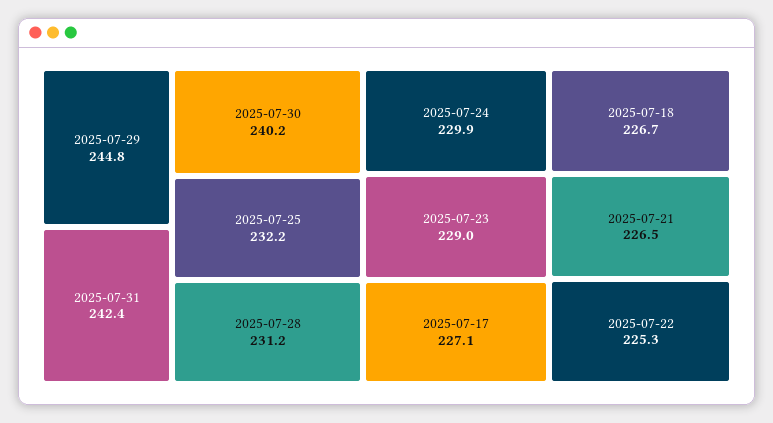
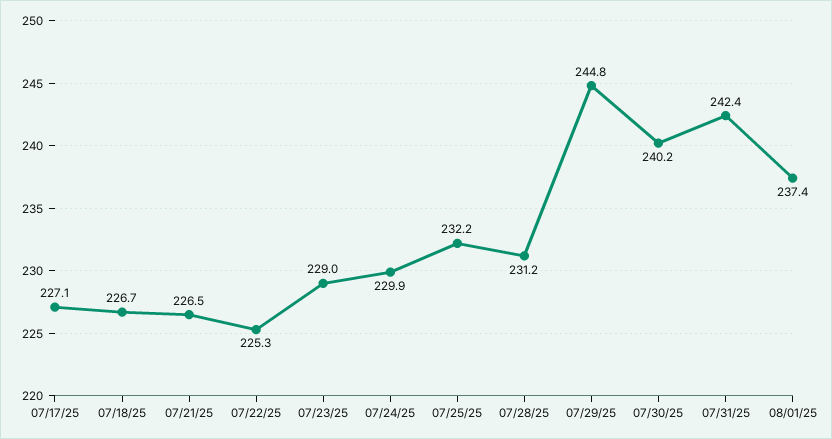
08/01/25: none -> 237.4

